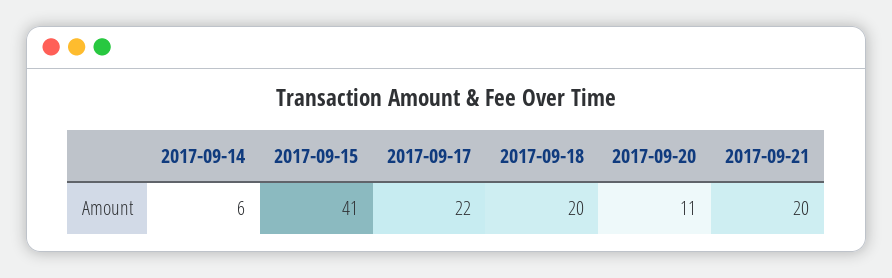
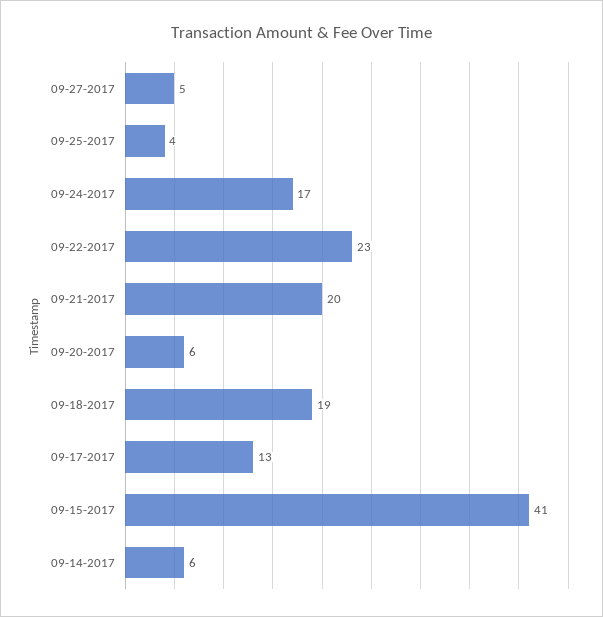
2017-09-17: 22 -> 13
2017-09-18: 20 -> 19
2017-09-20: 11 -> 6
09-27-2017: none -> 5
09-25-2017: none -> 4
09-24-2017: none -> 17
09-22-2017: none -> 23

